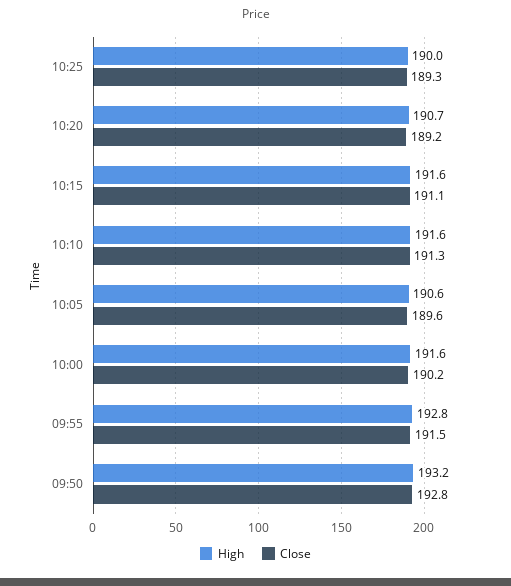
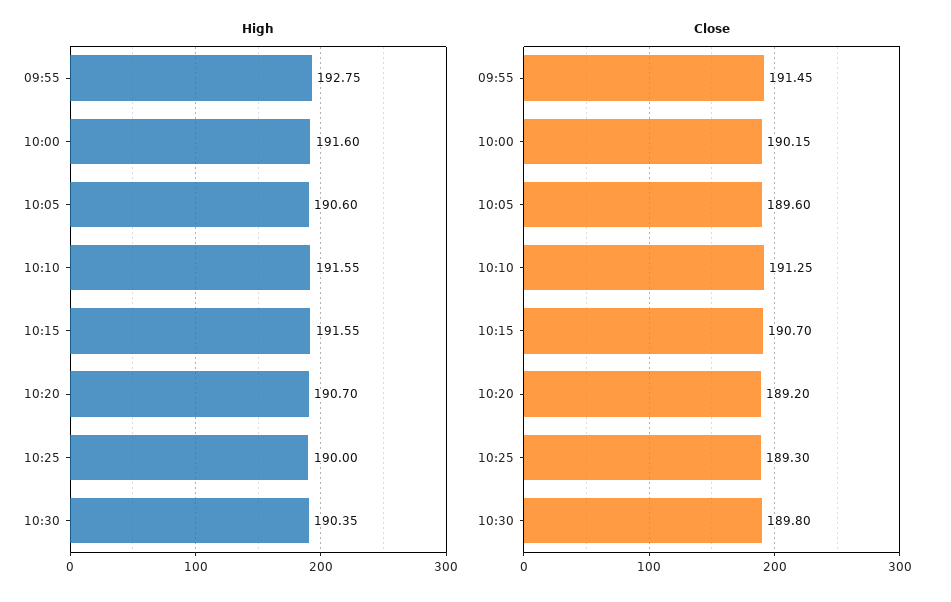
Close, 10:15: 191.1 -> 190.7
High, 09:50: 193.2 -> none
Close, 09:50: 192.8 -> none
High, 10:30: none -> 190.35
Close, 10:30: none -> 189.8

